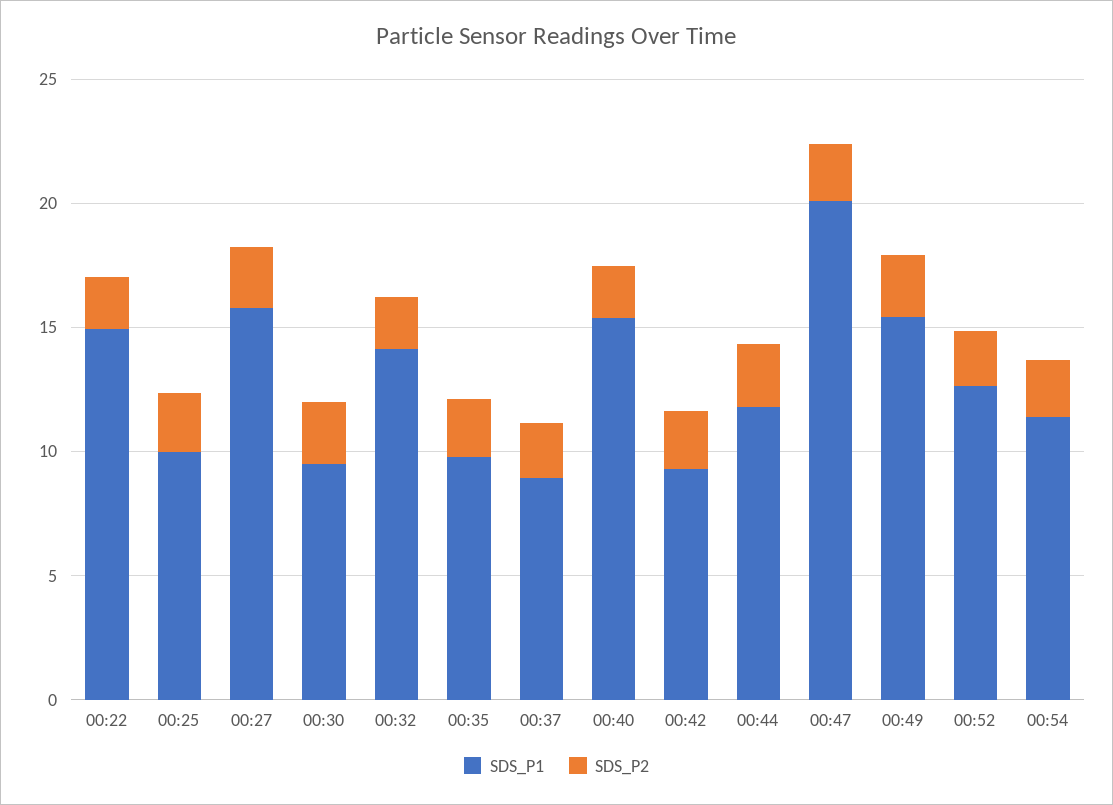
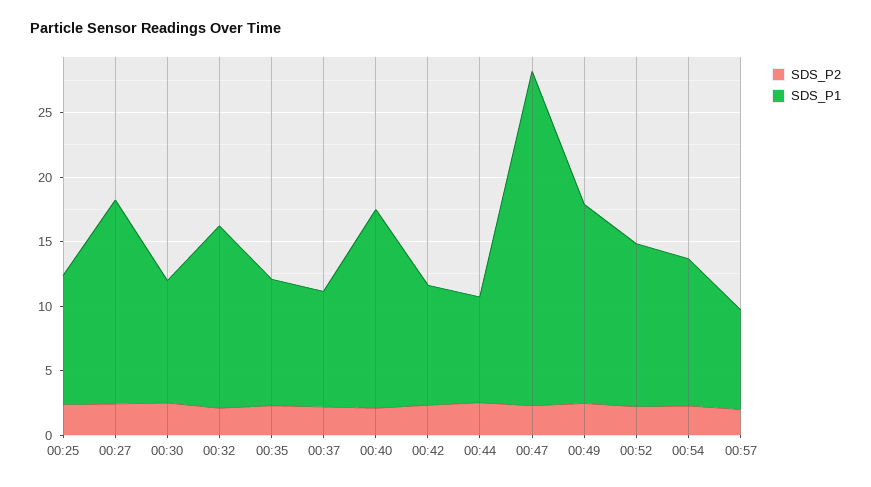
SDS_P1, 00:22: 15 -> none
SDS_P2, 00:22: 2 -> none
SDS_P1, 00:44: 12 -> 8
SDS_P1, 00:47: 20 -> 26
SDS_P2, 00:57: none -> 2
SDS_P1, 00:57: none -> 8

